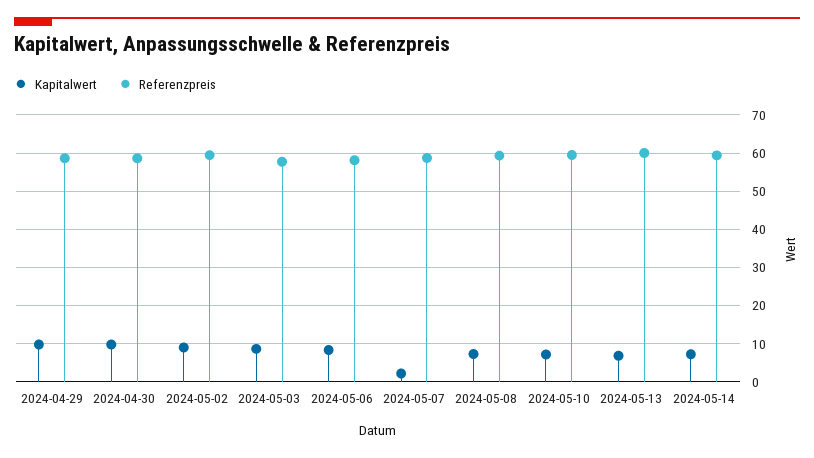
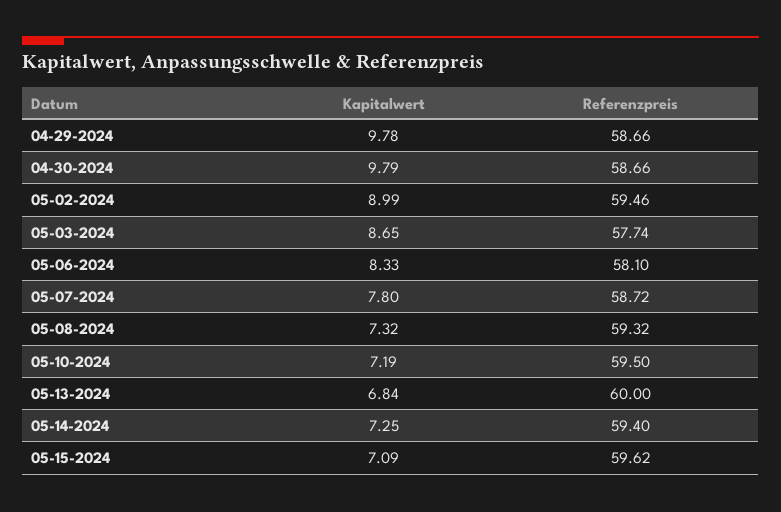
Kapitalwert, 2024-05-07: 2 -> 7.8
Kapitalwert, 05-15-2024: none -> 7.09
Referenzpreis, 05-15-2024: none -> 59.62

